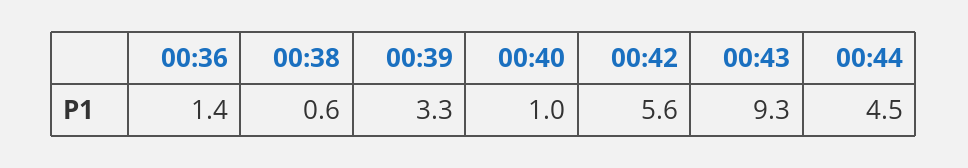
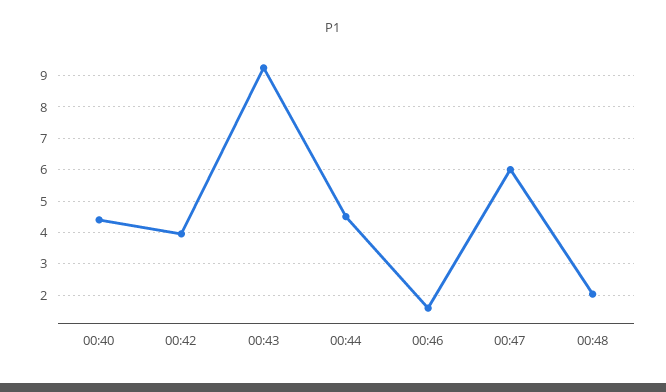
00:36: 1.4 -> none
00:38: 0.6 -> none
00:39: 3.3 -> none
00:40: 1 -> 4.4
00:42: 5.6 -> 4
00:46: none -> 1.6
00:47: none -> 6
00:48: none -> 2

